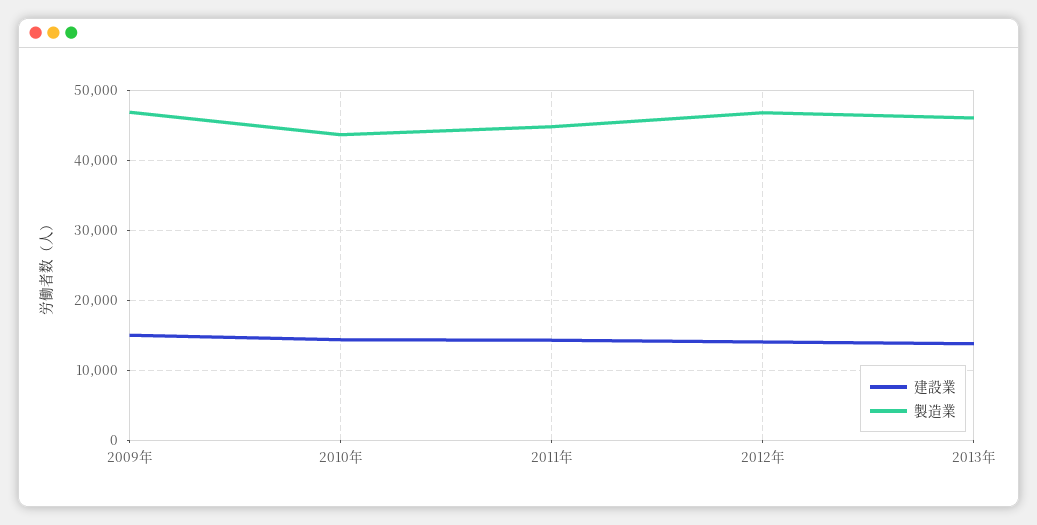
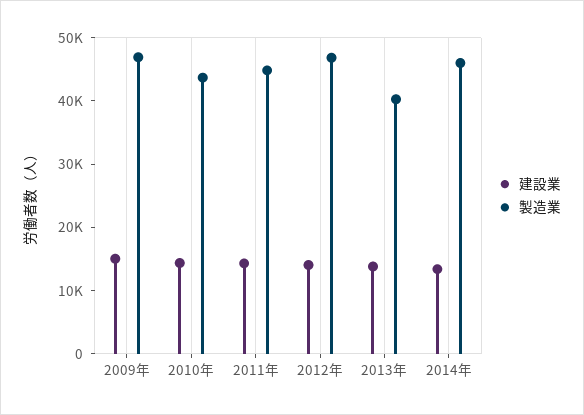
製造業, 2013年: 46000 -> 40000
建設業, 2014年: none -> 14000
製造業, 2014年: none -> 46000

